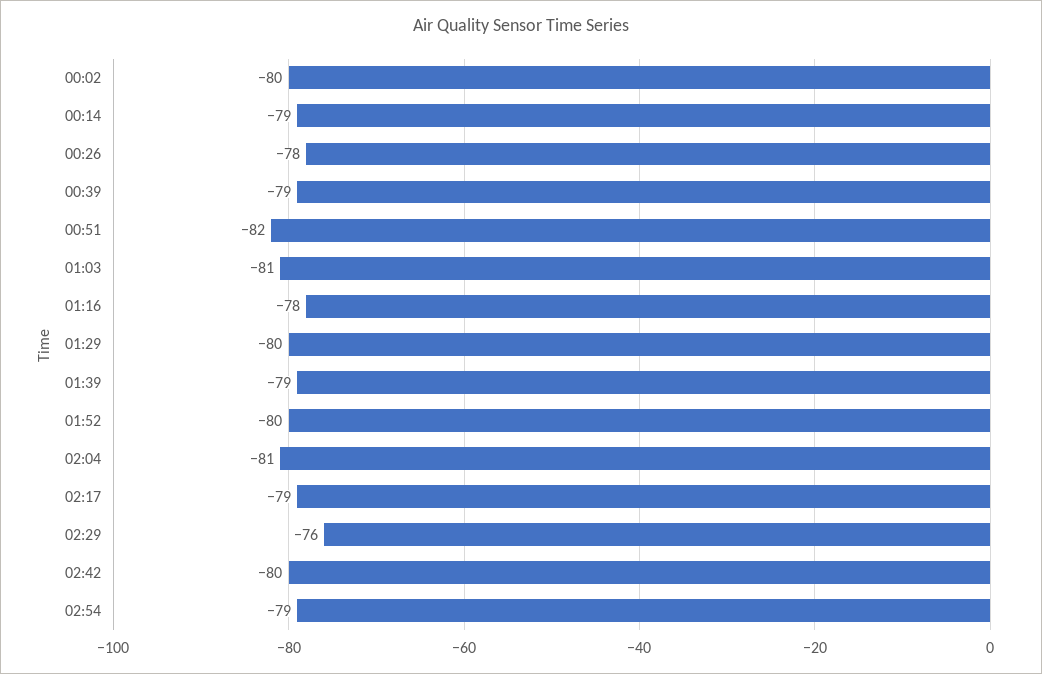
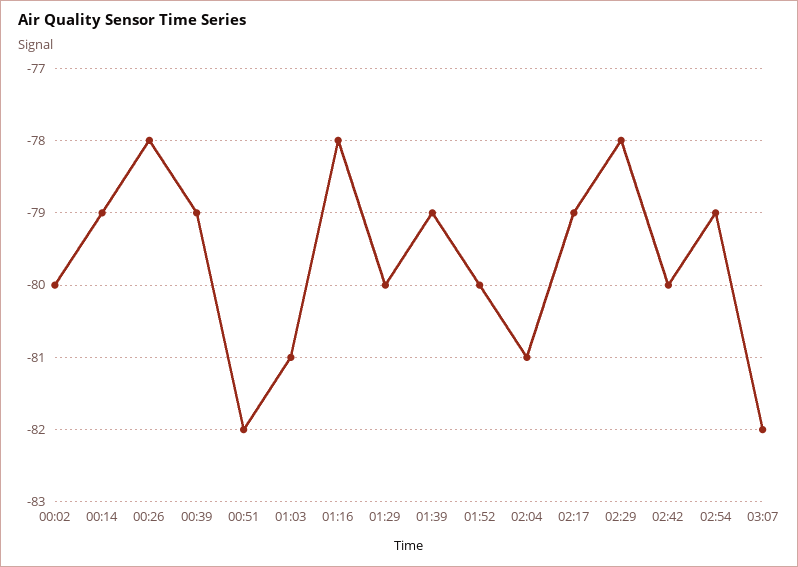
02:29: -76 -> -78
03:07: none -> -82

